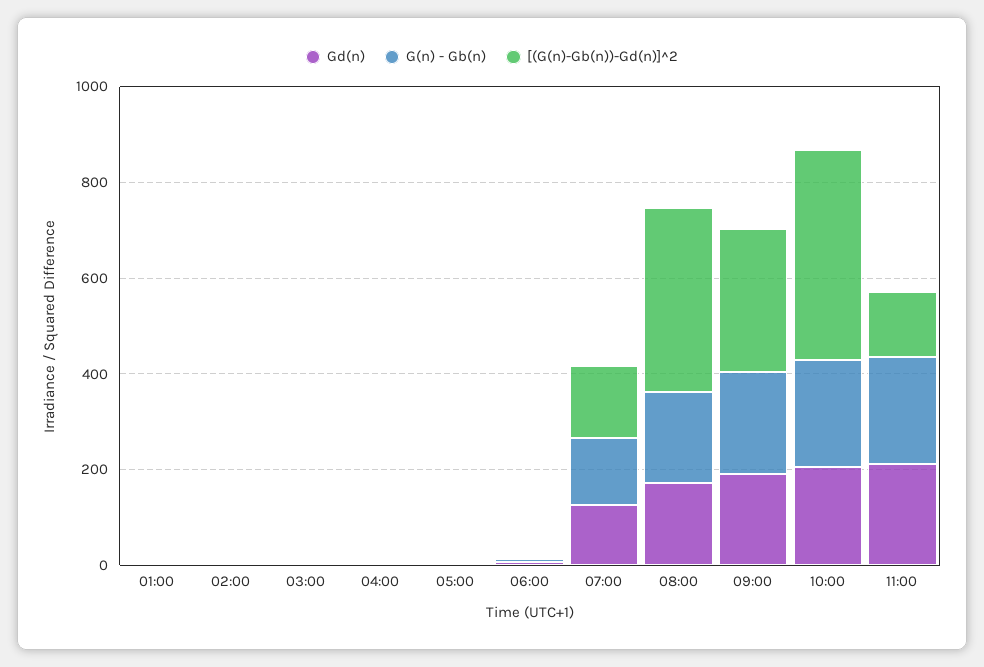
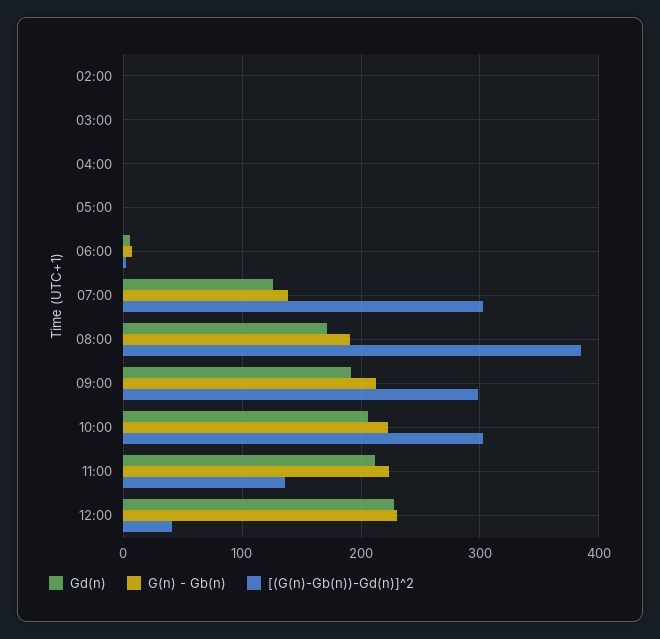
Gd(n), 01:00: 0 -> none
G(n) - Gb(n), 01:00: 0 -> none
[(G(n)-Gb(n))-Gd(n)]^2, 01:00: 0 -> none
[(G(n)-Gb(n))-Gd(n)]^2, 07:00: 150 -> 300
[(G(n)-Gb(n))-Gd(n)]^2, 10:00: 450 -> 300
Gd(n), 12:00: none -> 230
G(n) - Gb(n), 12:00: none -> 230
[(G(n)-Gb(n))-Gd(n)]^2, 12:00: none -> 40

